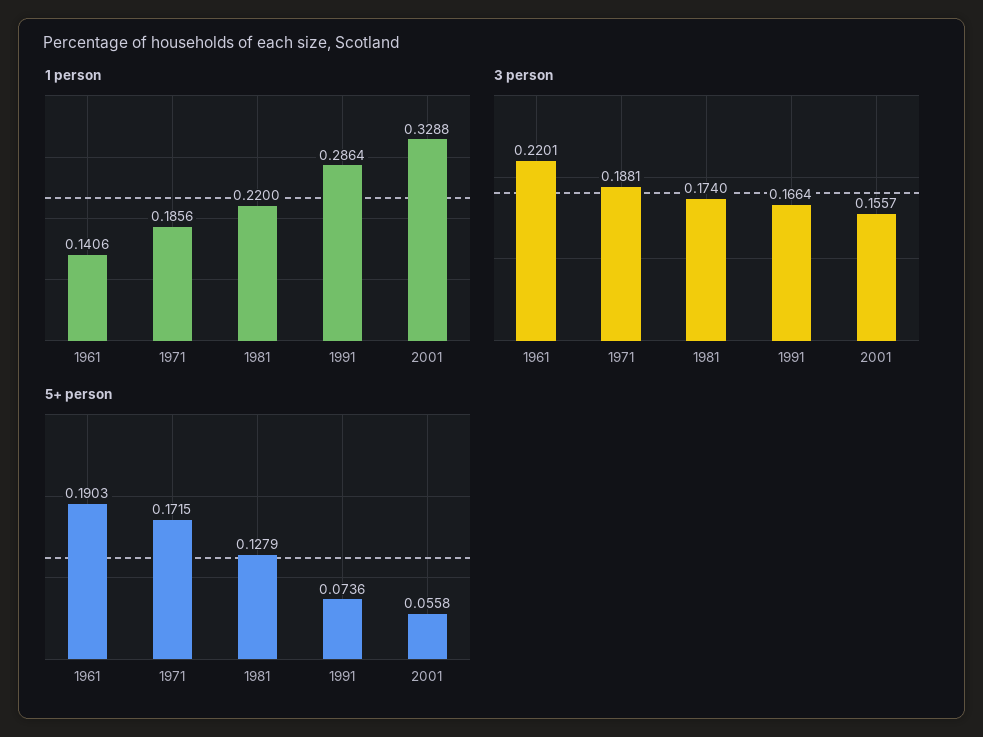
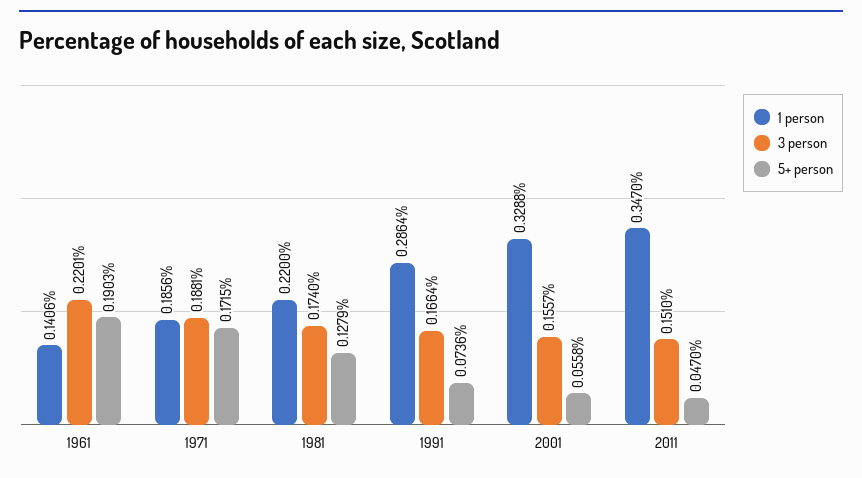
1 person, 2011: none -> 0.347
3 person, 2011: none -> 0.151
5+ person, 2011: none -> 0.047

